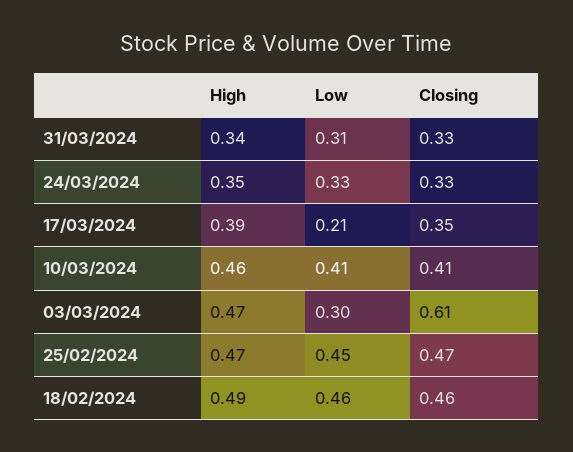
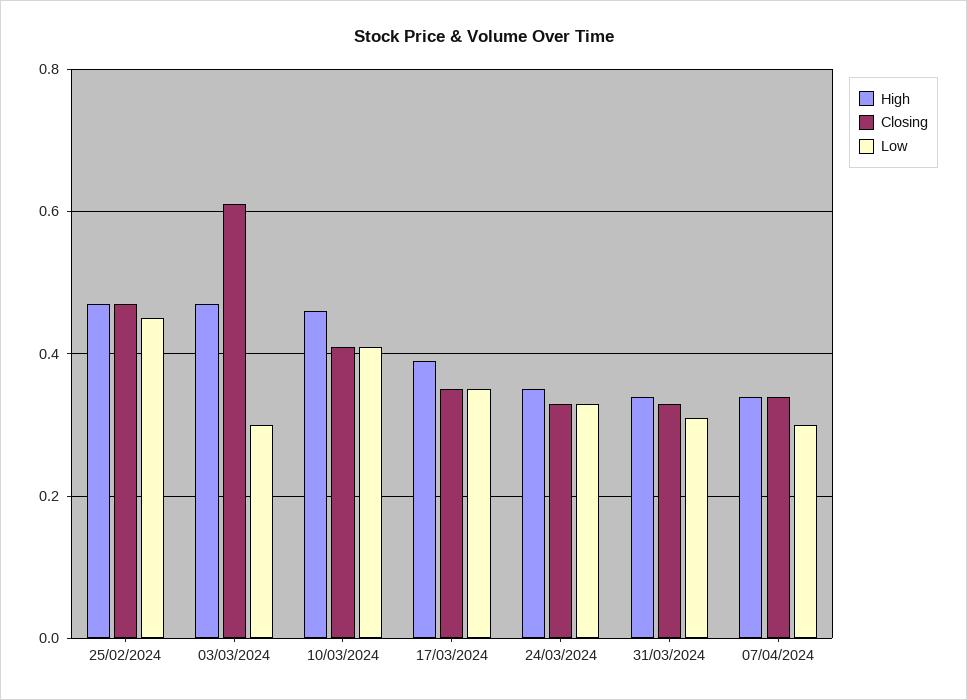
Low, 17/03/2024: 0.21 -> 0.35
High, 18/02/2024: 0.49 -> none
Low, 18/02/2024: 0.46 -> none
Closing, 18/02/2024: 0.46 -> none
High, 07/04/2024: none -> 0.35
Closing, 07/04/2024: none -> 0.35
Low, 07/04/2024: none -> 0.3

